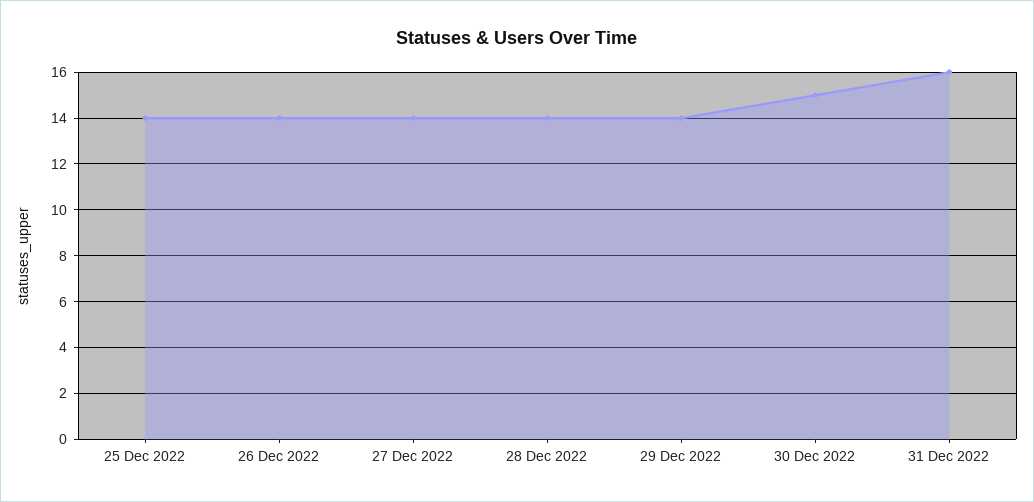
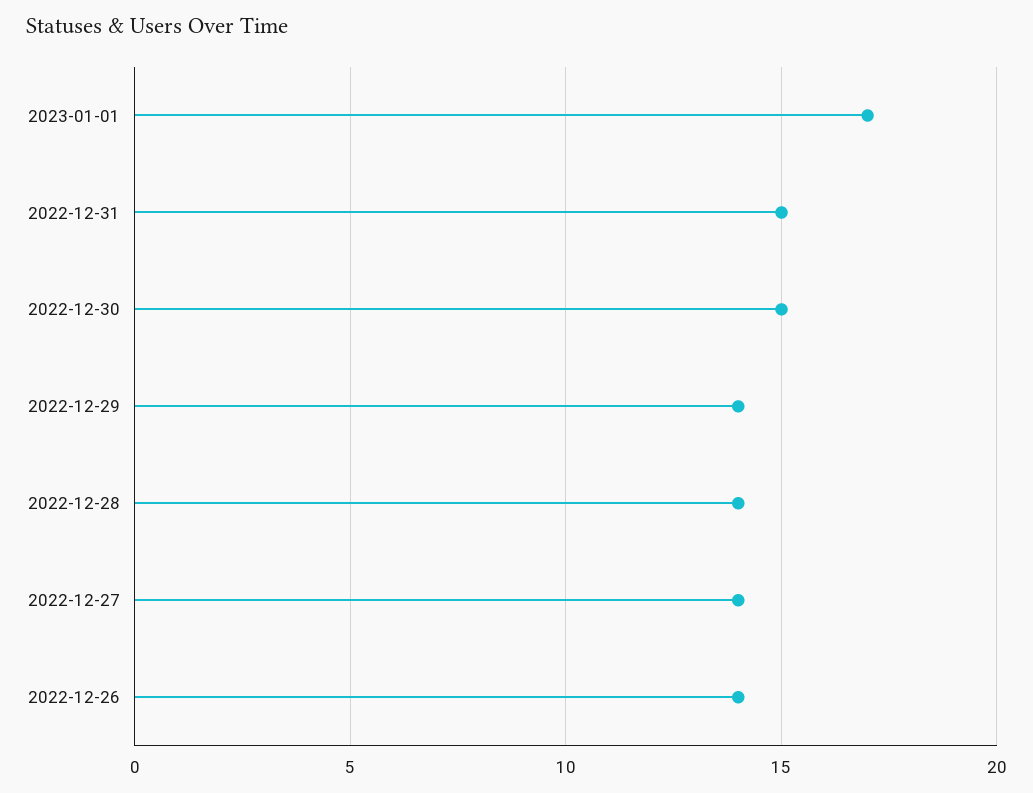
25 Dec 2022: 14 -> none
31 Dec 2022: 16 -> 15
2023-01-01: none -> 17

